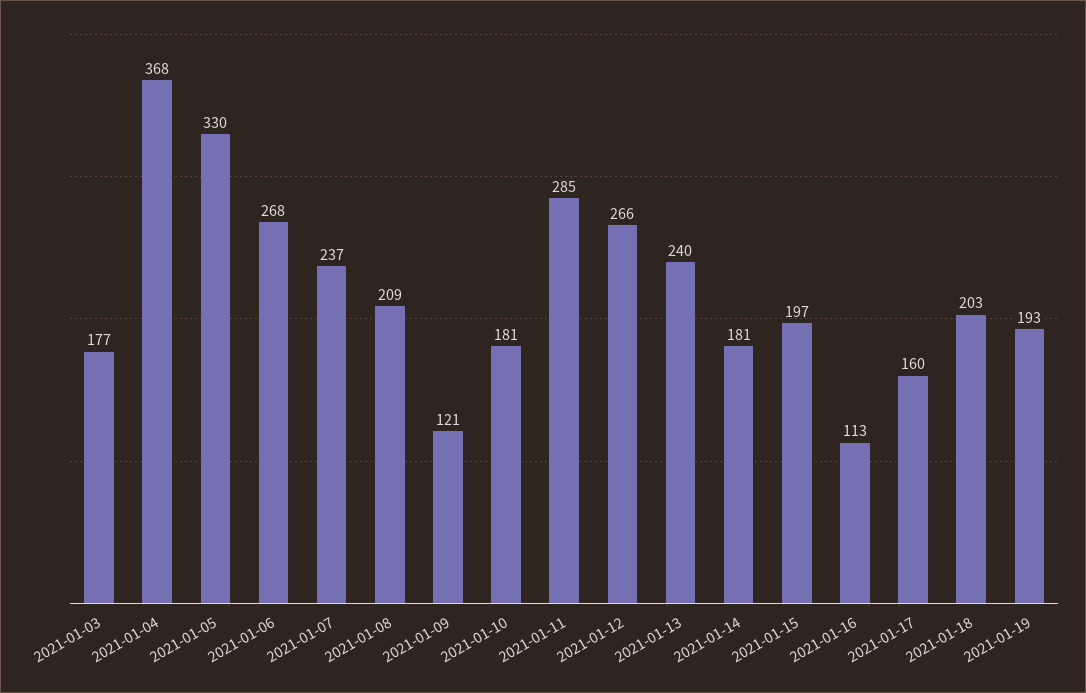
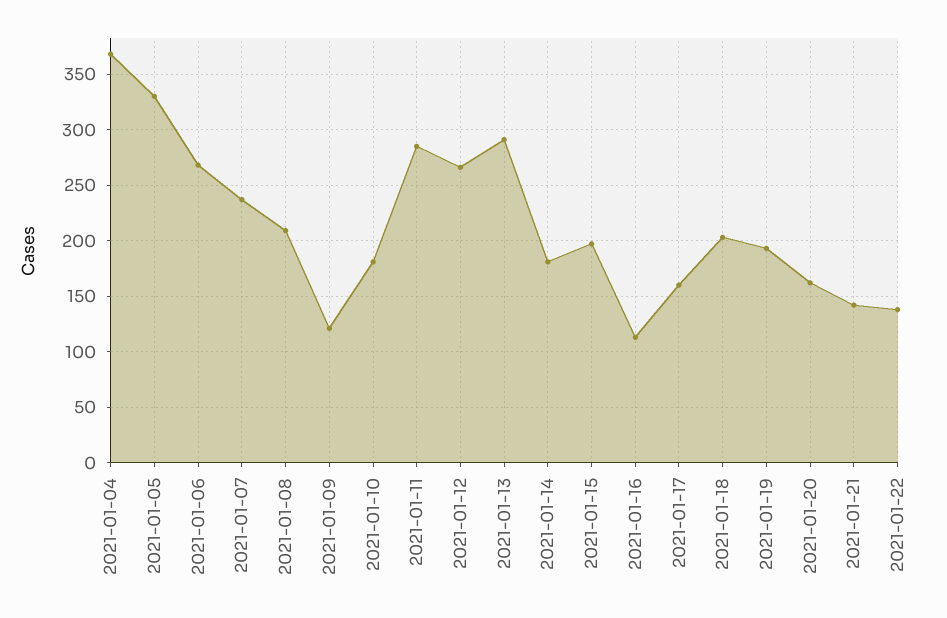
2021-01-03: 177 -> none
2021-01-13: 240 -> 290
2021-01-20: none -> 160
2021-01-21: none -> 140
2021-01-22: none -> 140

